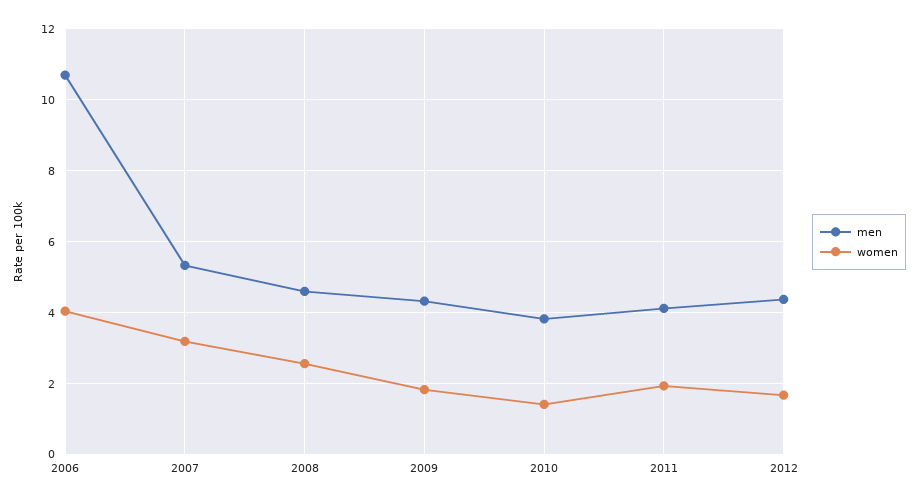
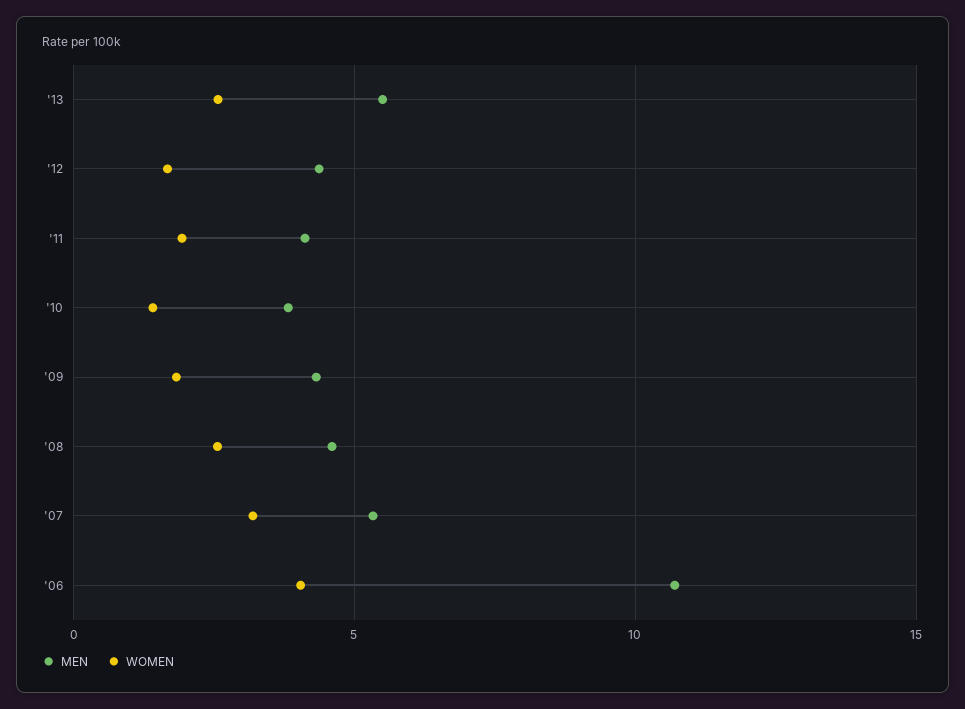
men, '13: none -> 5.5
women, '13: none -> 2.5

